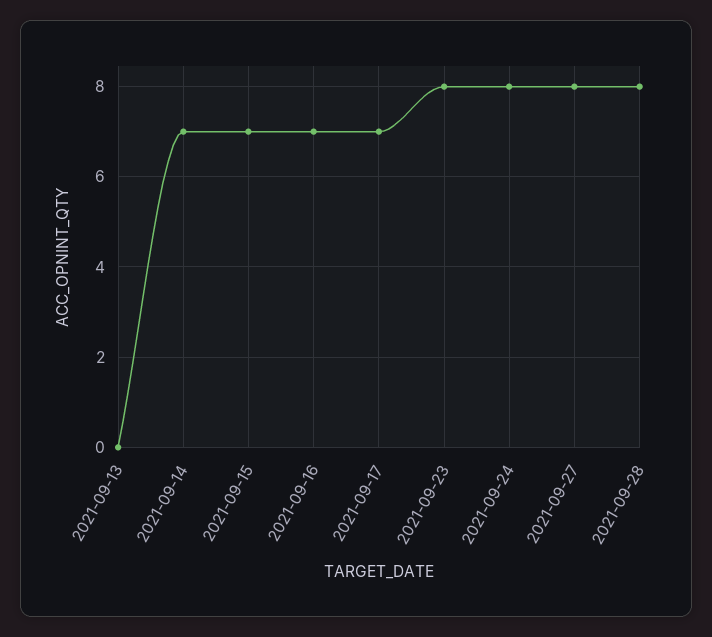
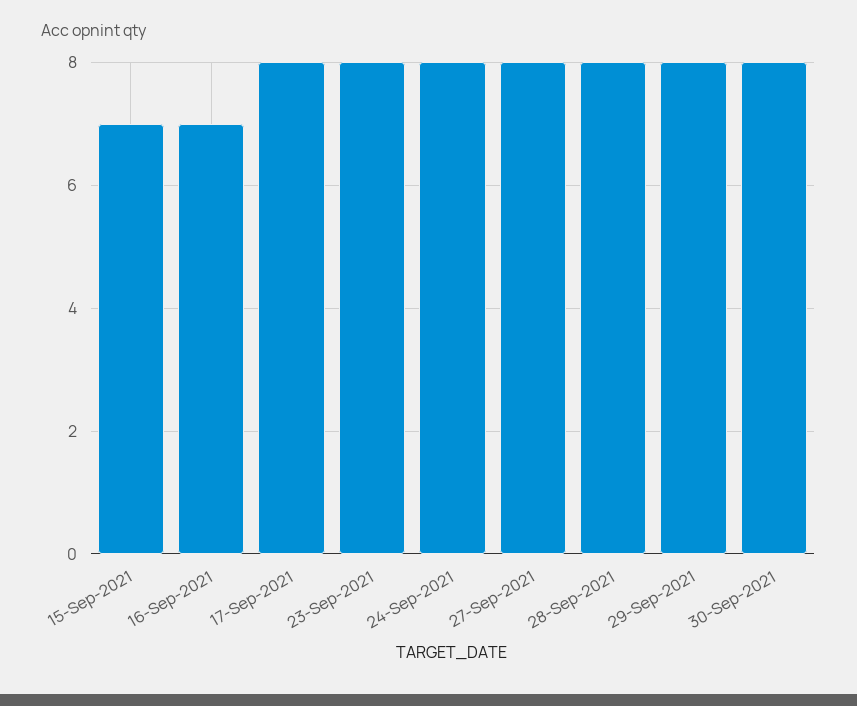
2021-09-13: 0 -> none
2021-09-14: 7 -> none
2021-09-17: 7 -> 8
29-Sep-2021: none -> 8
30-Sep-2021: none -> 8

